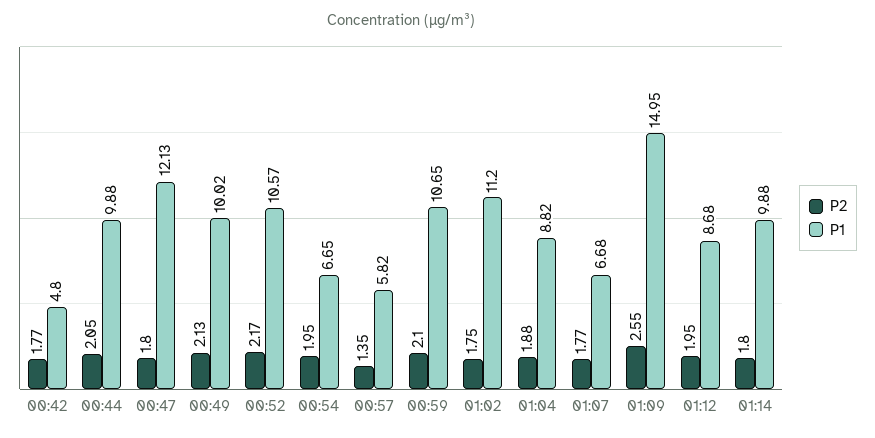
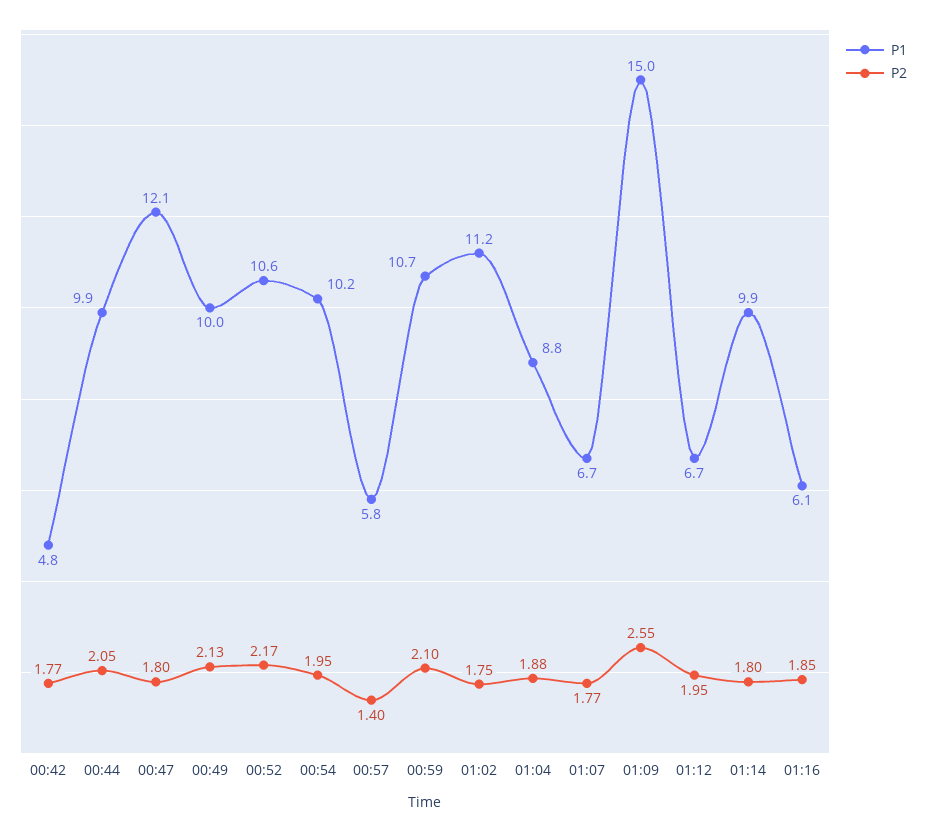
P1, 00:54: 6.65 -> 10.2
P2, 00:57: 1.35 -> 1.4
P1, 01:12: 8.68 -> 6.7
P1, 01:16: none -> 6.1
P2, 01:16: none -> 1.85

